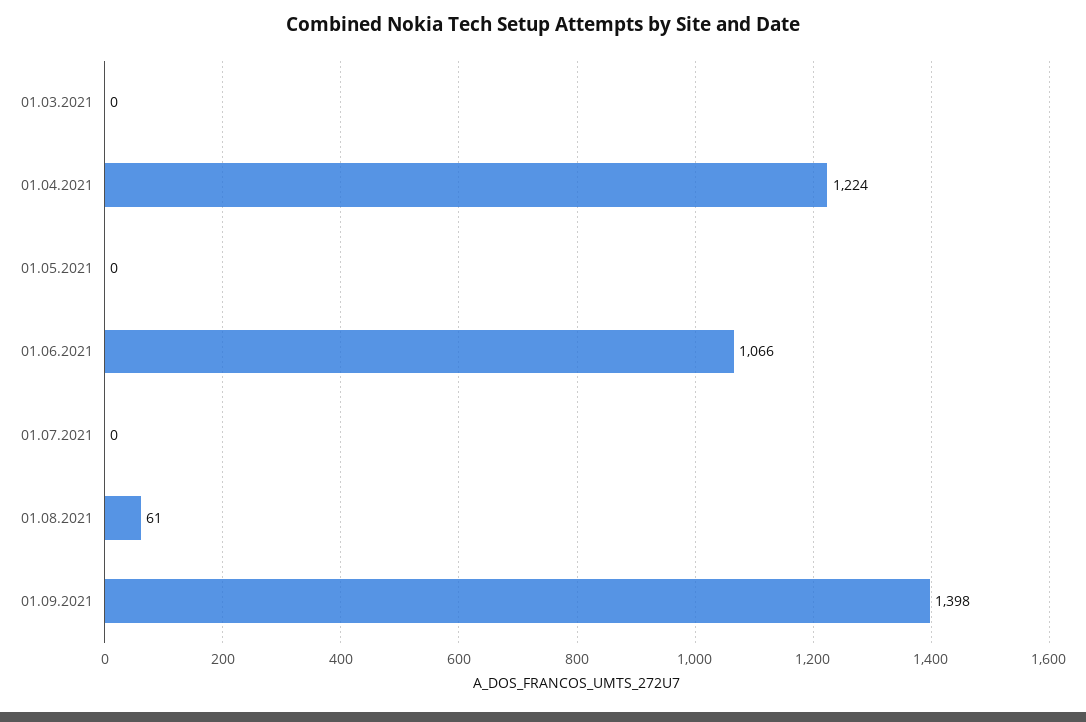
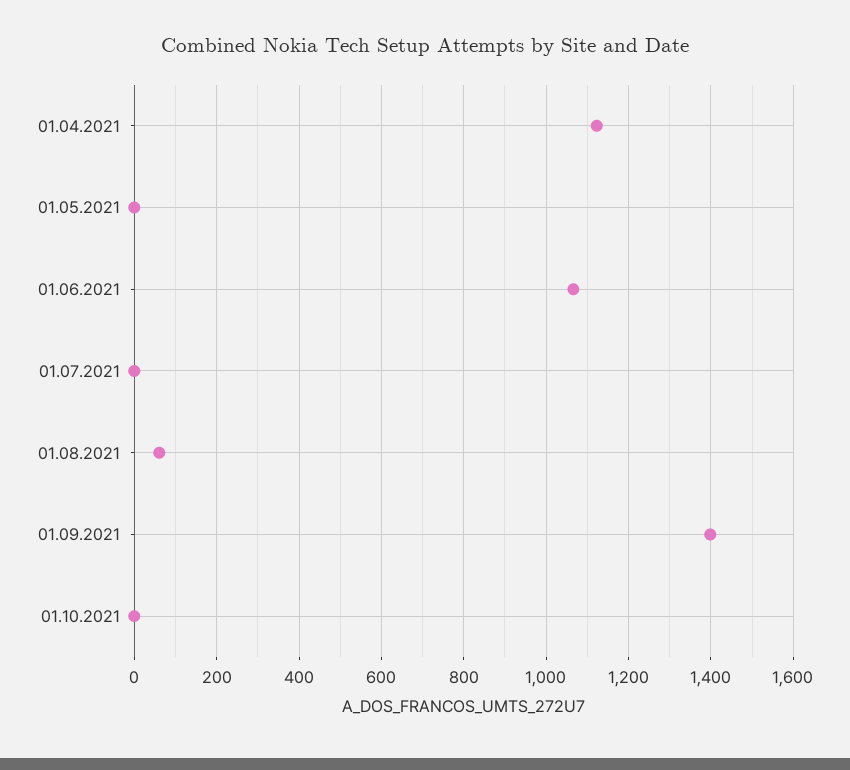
01.03.2021: 0 -> none
01.04.2021: 1224 -> 1120
01.10.2021: none -> 0

